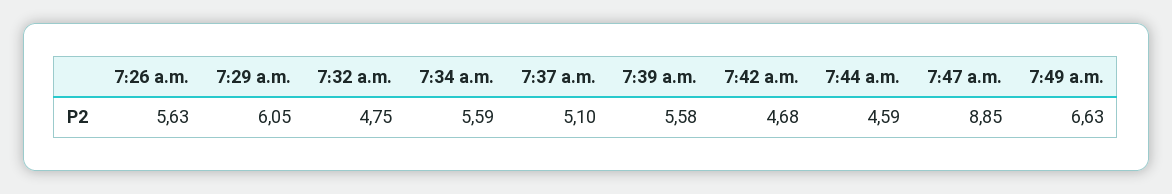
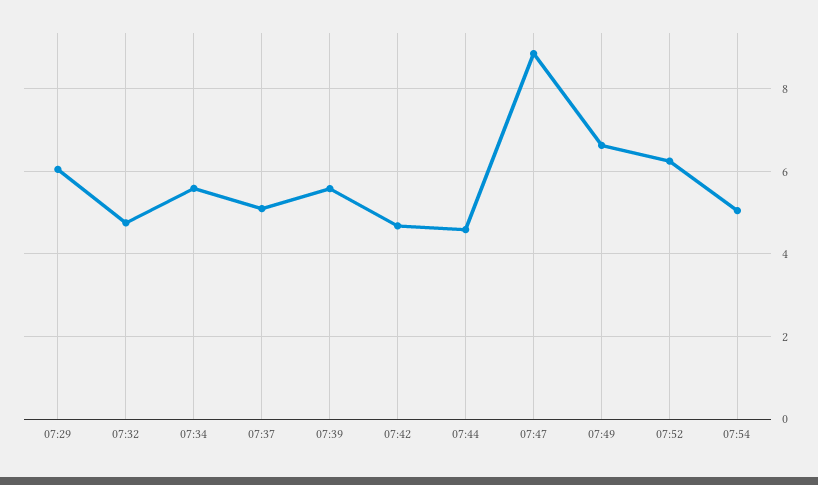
7:26 a.m.: 5.63 -> none
07:52: none -> 6.2
07:54: none -> 5

